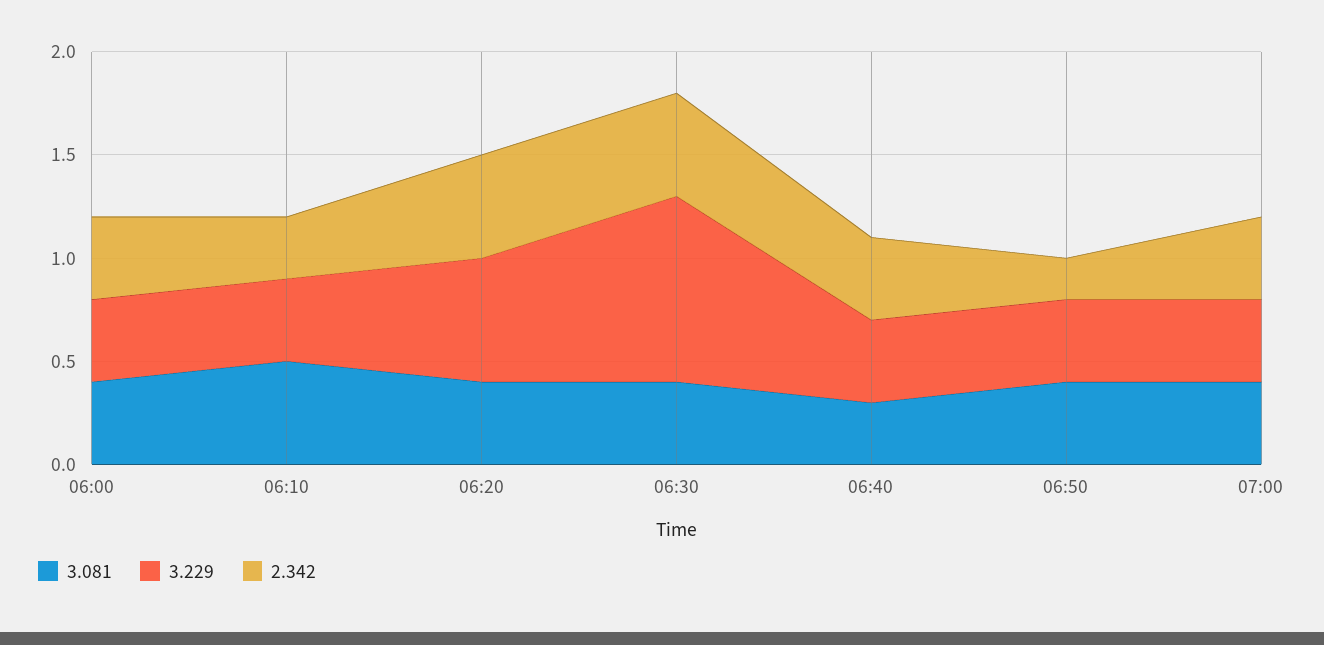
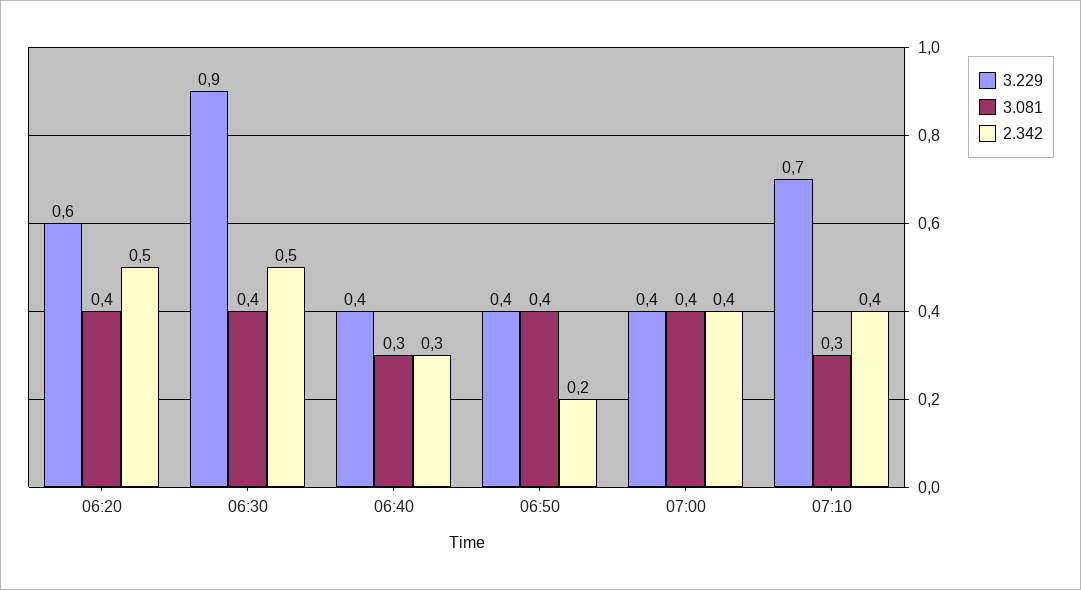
3.081, 06:00: 0.4 -> none
3.229, 06:00: 0.4 -> none
2.342, 06:00: 0.4 -> none
3.081, 06:10: 0.5 -> none
3.229, 06:10: 0.4 -> none
2.342, 06:10: 0.3 -> none
2.342, 06:40: 0.4 -> 0.3
3.229, 07:10: none -> 0.7
3.081, 07:10: none -> 0.3
2.342, 07:10: none -> 0.4

